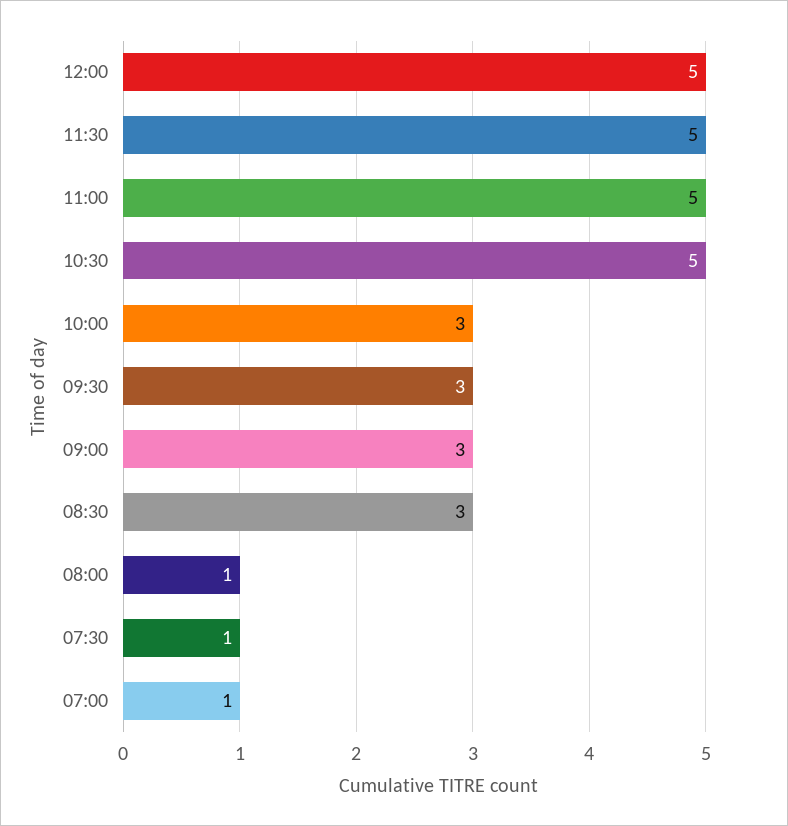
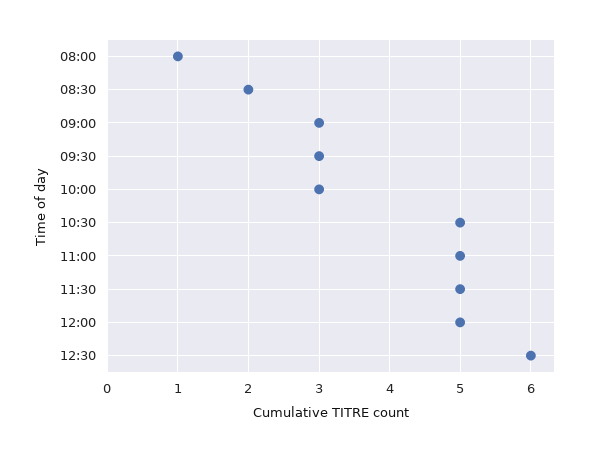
08:30: 3 -> 2
07:30: 1 -> none
07:00: 1 -> none
12:30: none -> 6

